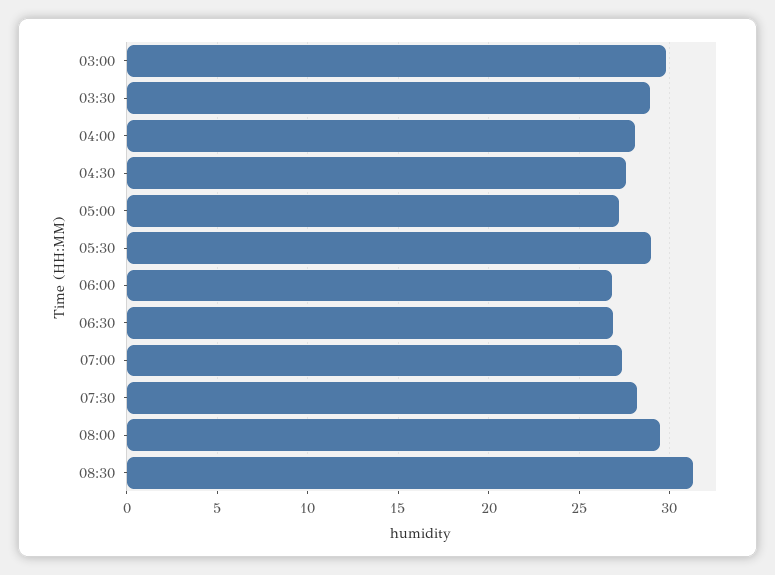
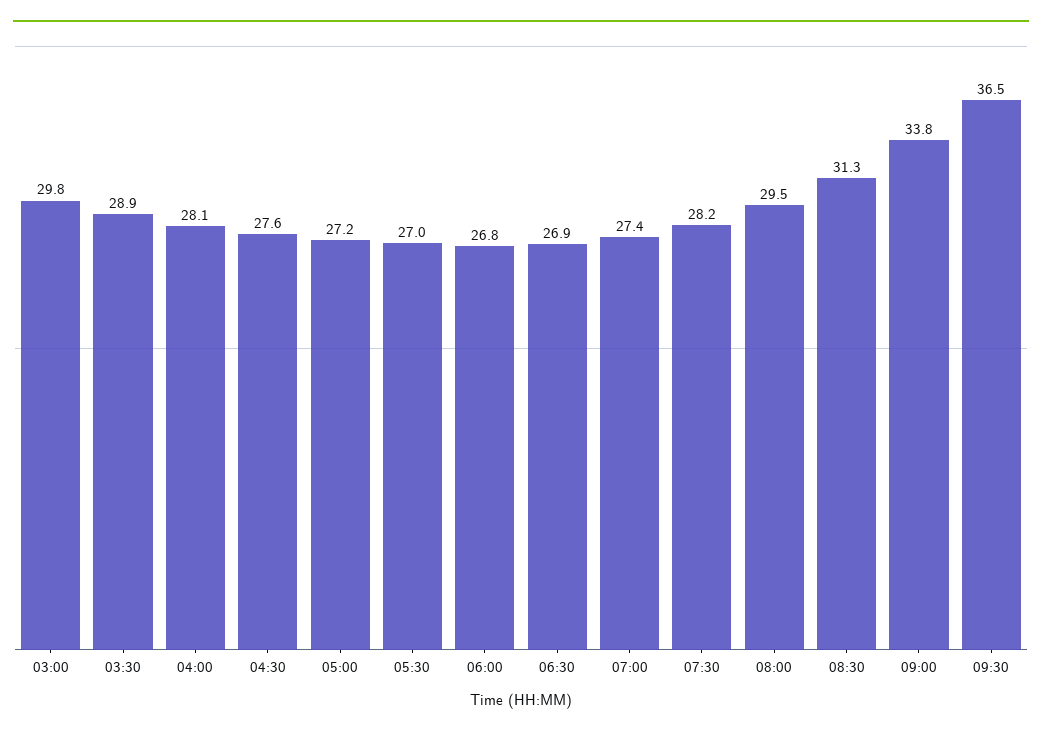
05:30: 29 -> 27
09:00: none -> 33.8
09:30: none -> 36.5

